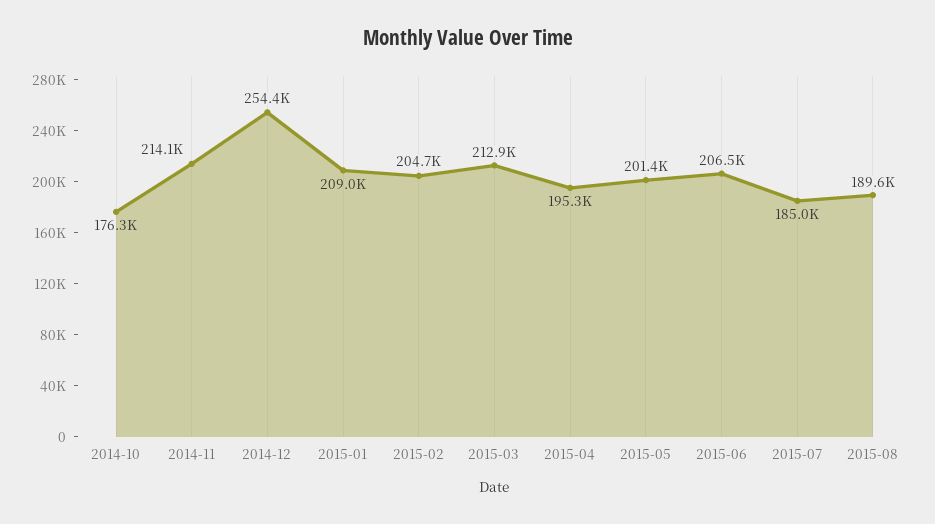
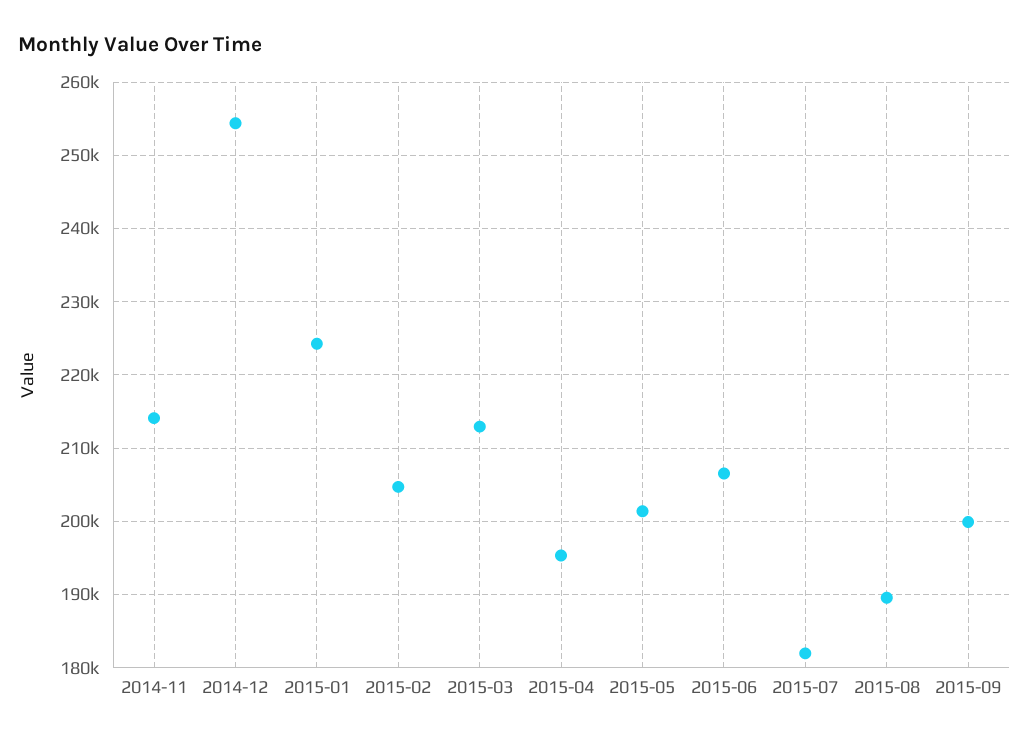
2014-10: 176300 -> none
2015-01: 209000 -> 224000
2015-07: 185000 -> 182000
2015-09: none -> 200000

